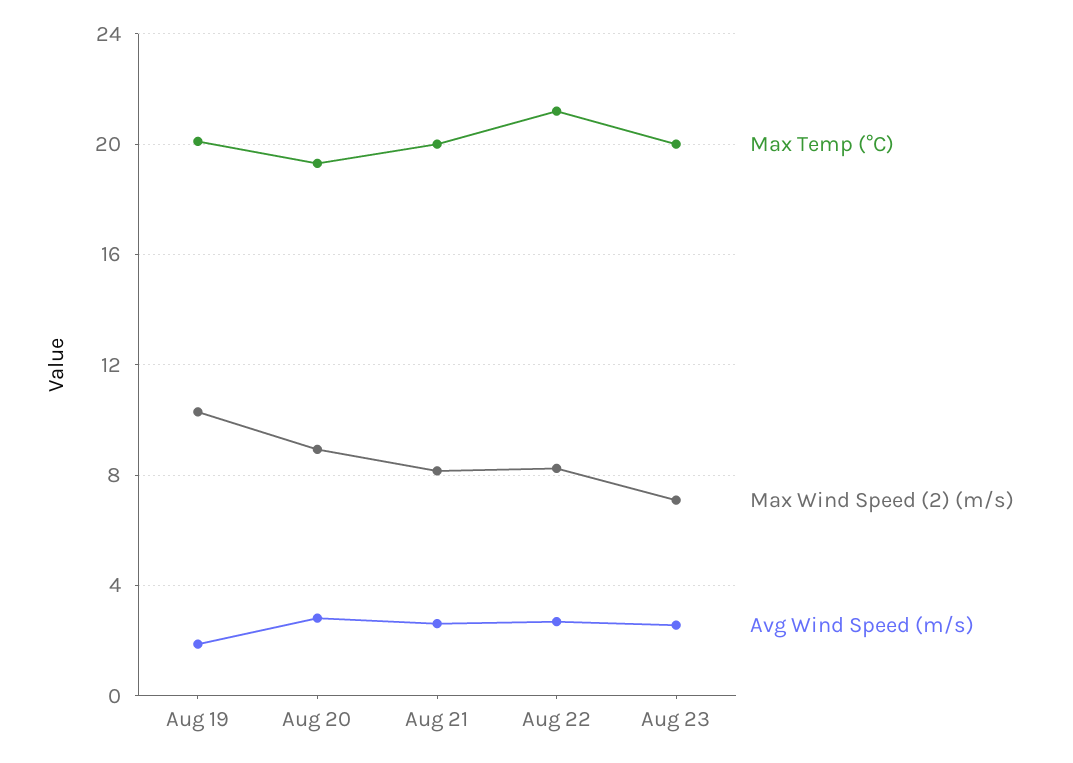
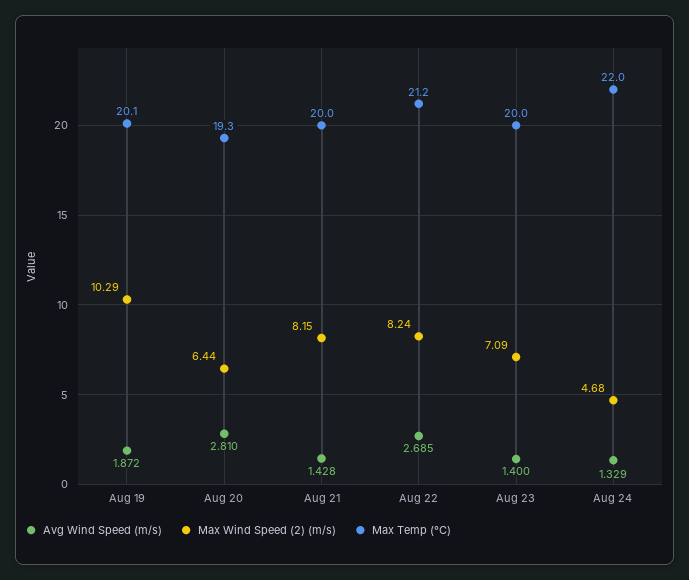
Max Wind Speed (2) (m/s), Aug 20: 9 -> 6.44
Avg Wind Speed (m/s), Aug 21: 2.5 -> 1.428
Avg Wind Speed (m/s), Aug 23: 2.5 -> 1.4
Avg Wind Speed (m/s), Aug 24: none -> 1.329
Max Wind Speed (2) (m/s), Aug 24: none -> 4.68
Max Temp (°C), Aug 24: none -> 22

